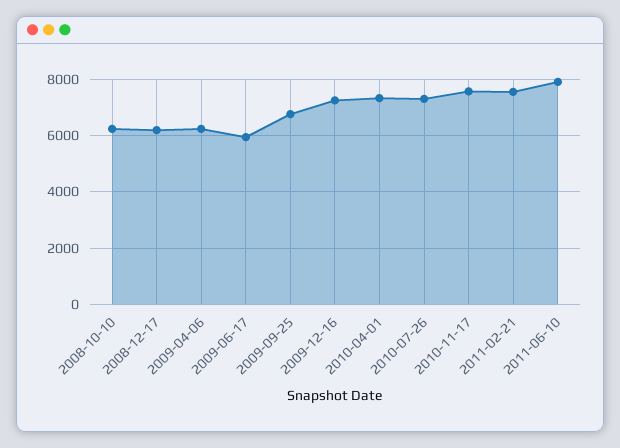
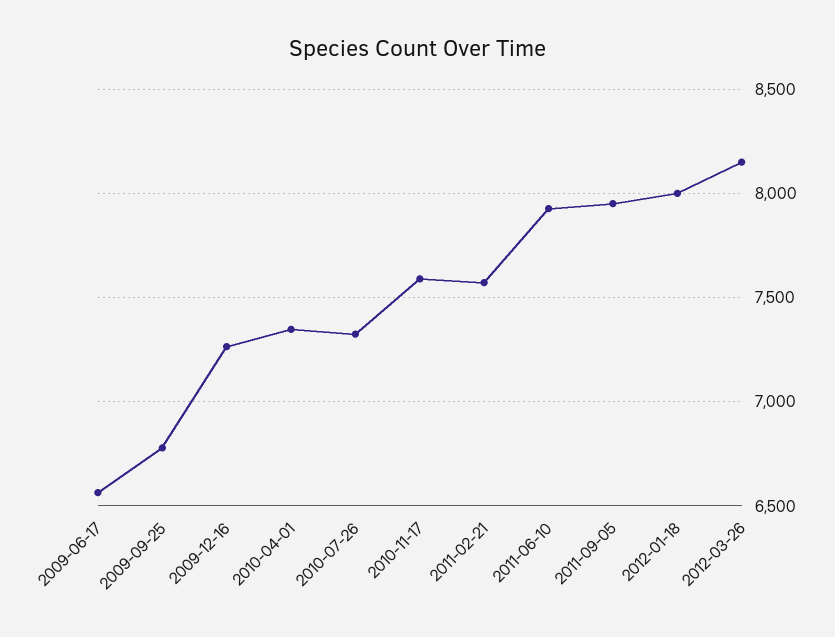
2008-10-10: 6250 -> none
2008-12-17: 6250 -> none
2009-04-06: 6250 -> none
2009-06-17: 6000 -> 6550
2011-09-05: none -> 7950
2012-01-18: none -> 8000
2012-03-26: none -> 8150

